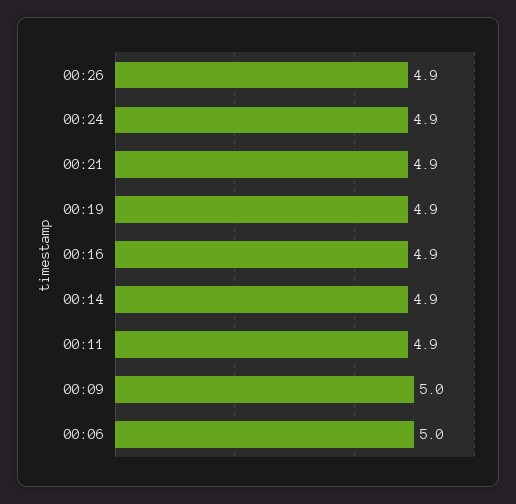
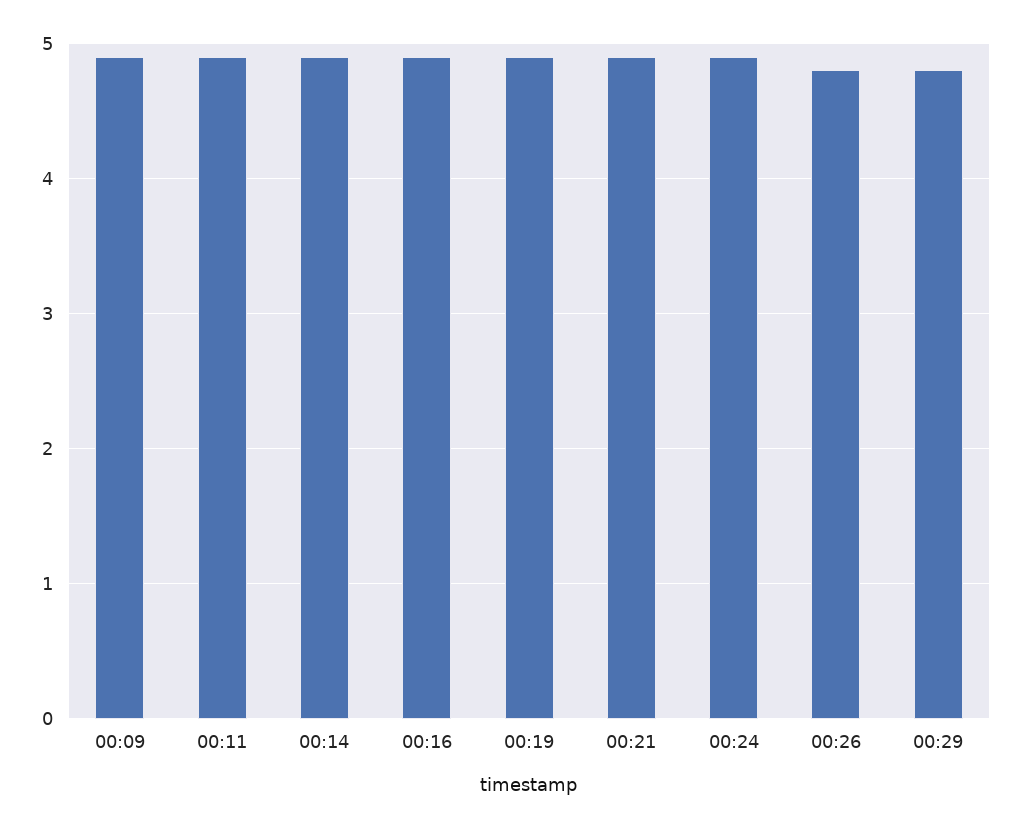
00:26: 4.9 -> 4.8
00:09: 5 -> 4.9
00:06: 5 -> none
00:29: none -> 4.8

